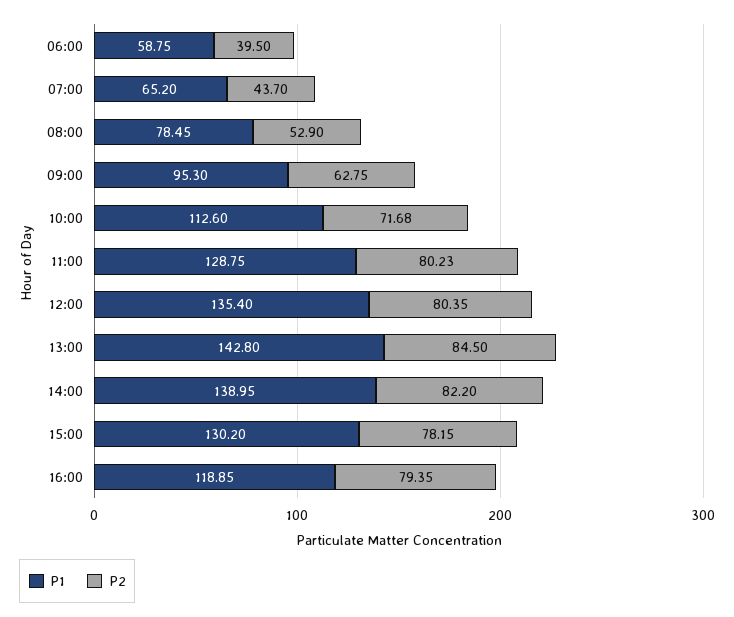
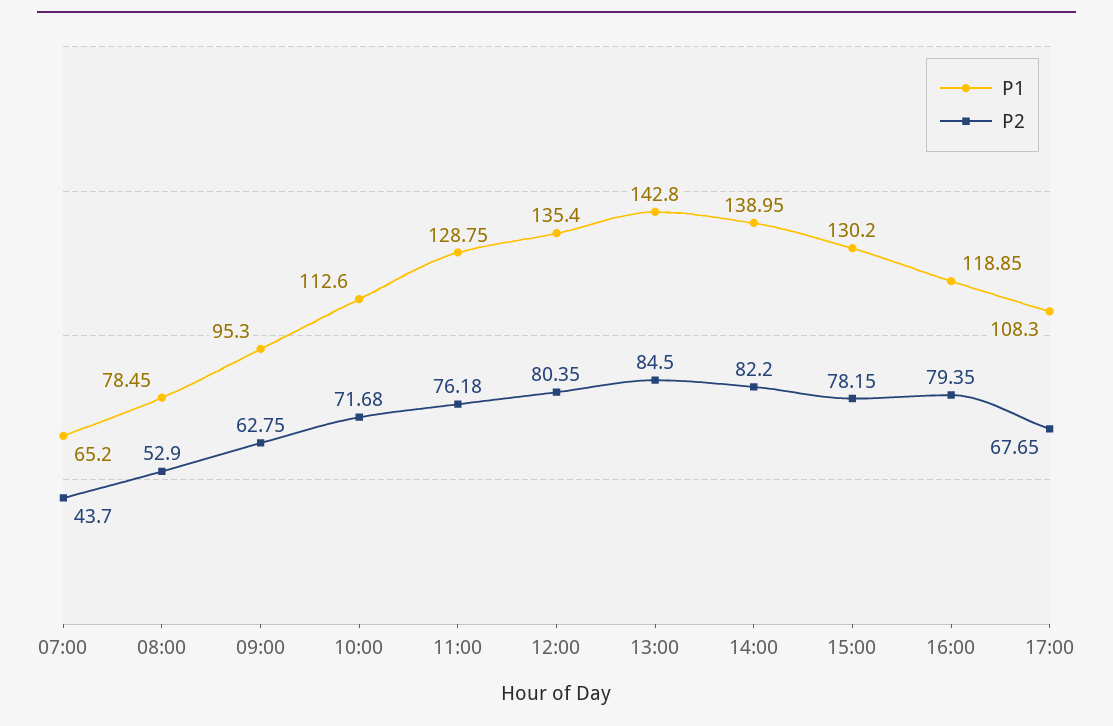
P1, 06:00: 58.75 -> none
P2, 06:00: 39.5 -> none
P2, 11:00: 80.23 -> 76.18
P1, 17:00: none -> 108.3
P2, 17:00: none -> 67.65

